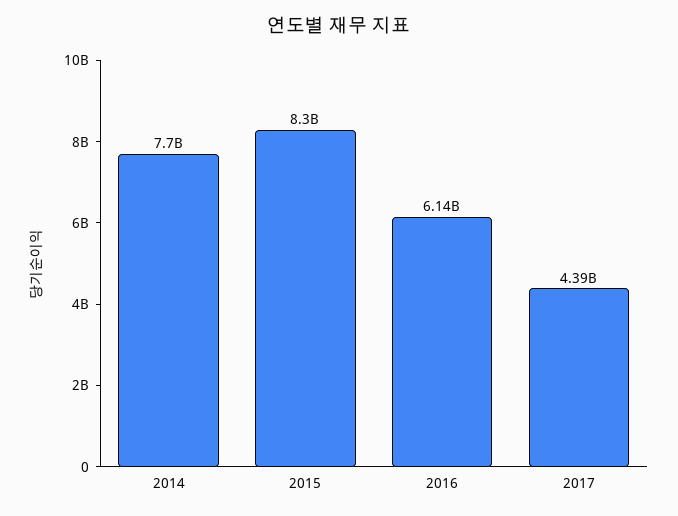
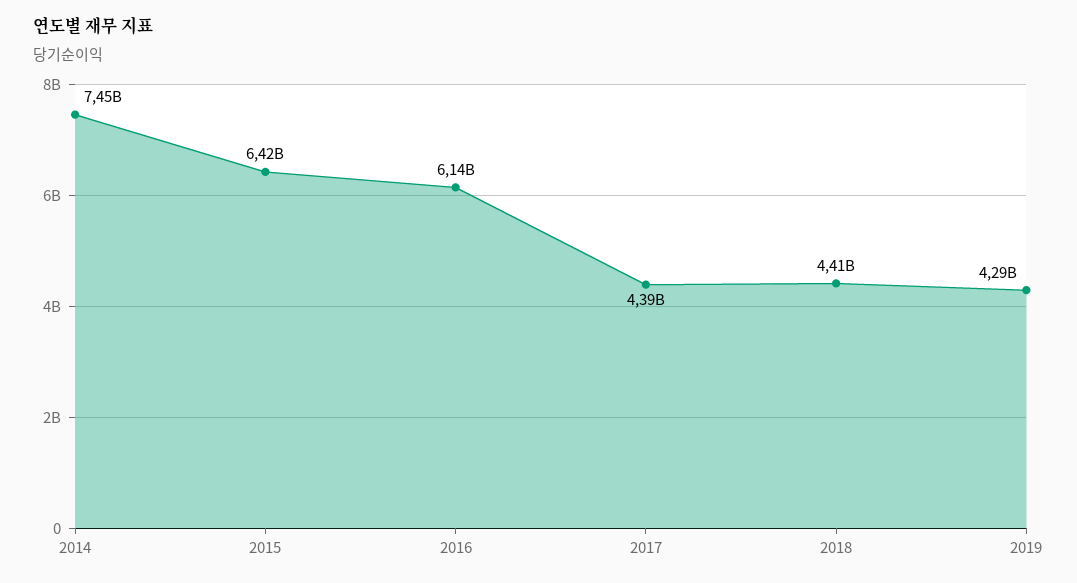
2014: 7700000000 -> 7450000000
2015: 8300000000 -> 6420000000
2018: none -> 4410000000
2019: none -> 4290000000

